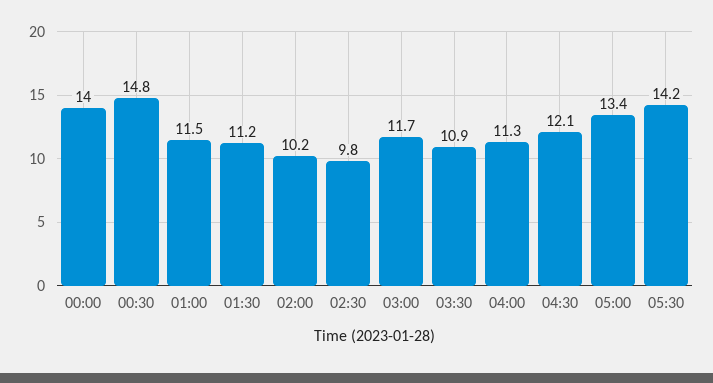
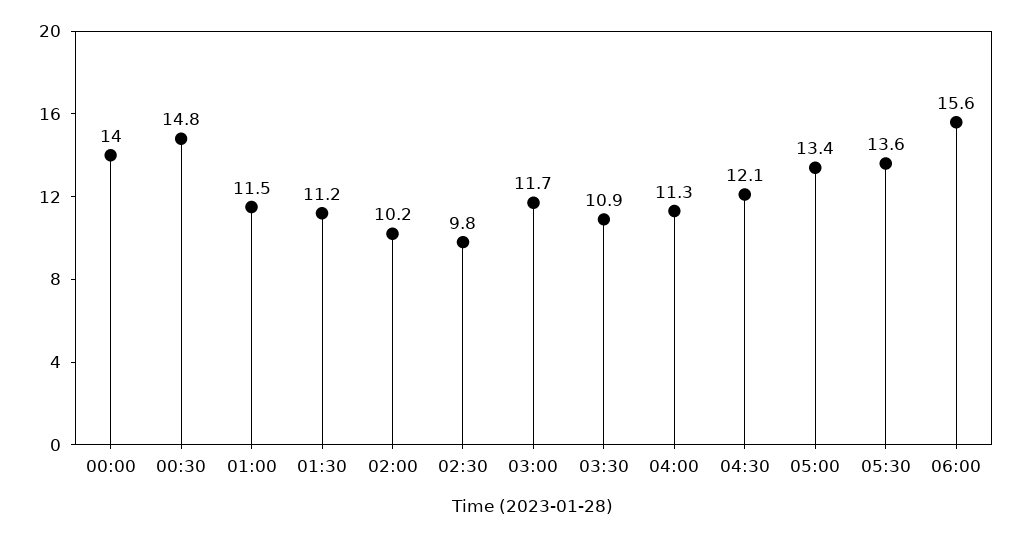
05:30: 14.2 -> 13.6
06:00: none -> 15.6

